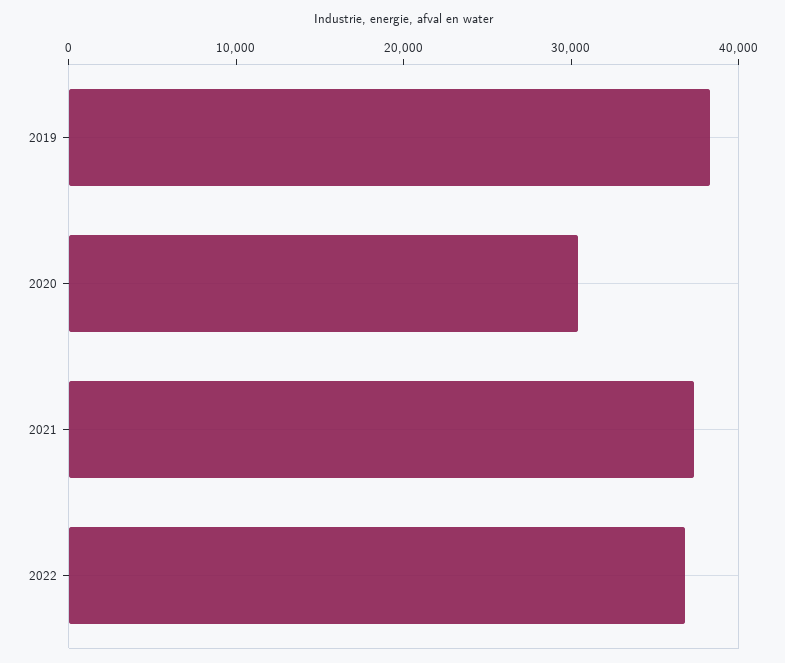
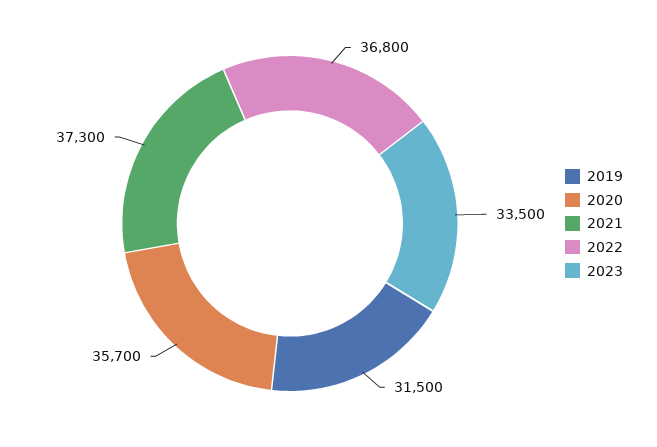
2019: 38000 -> 31500
2020: 30000 -> 35700
2023: none -> 33500

